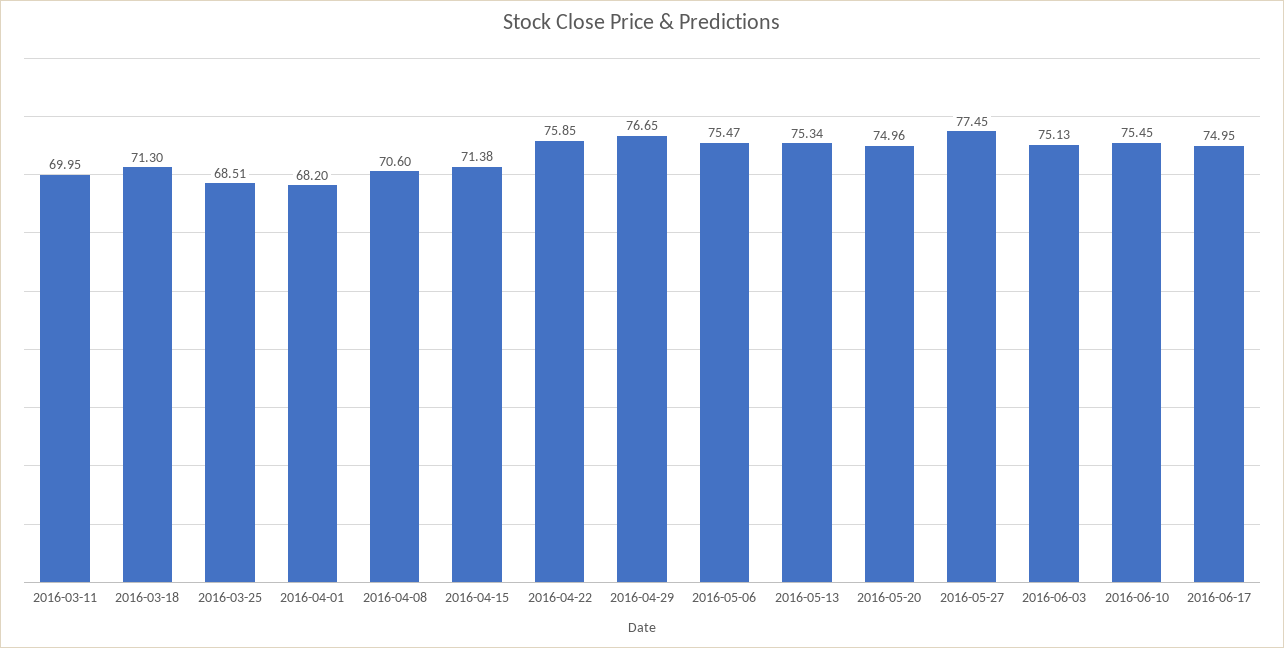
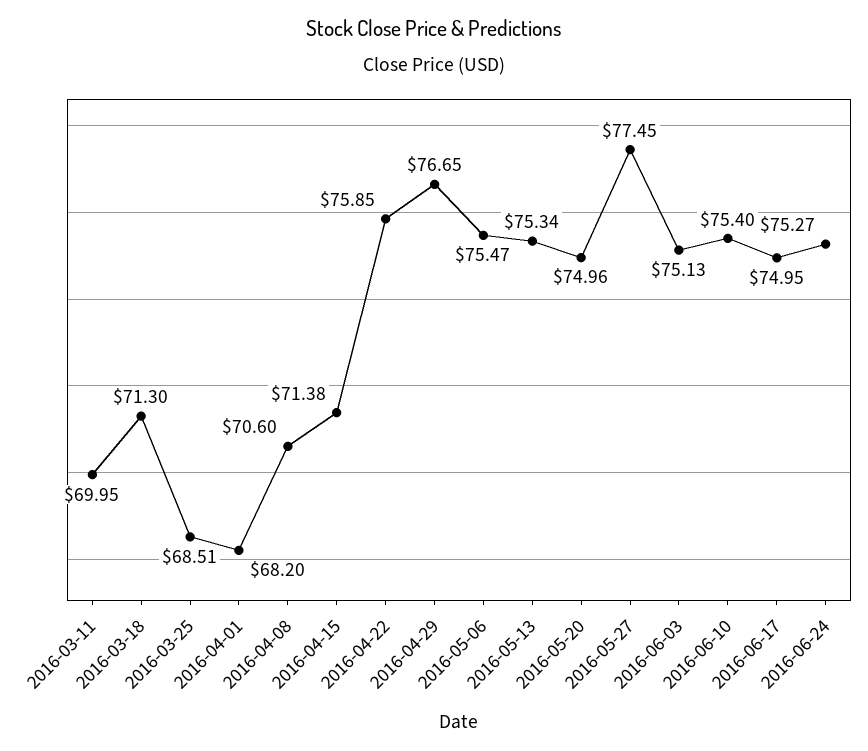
2016-06-10: 75.45 -> 75.4
2016-06-24: none -> 75.27

